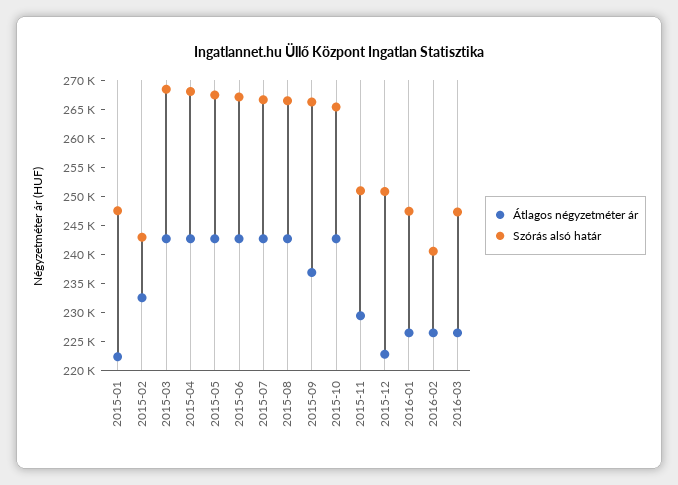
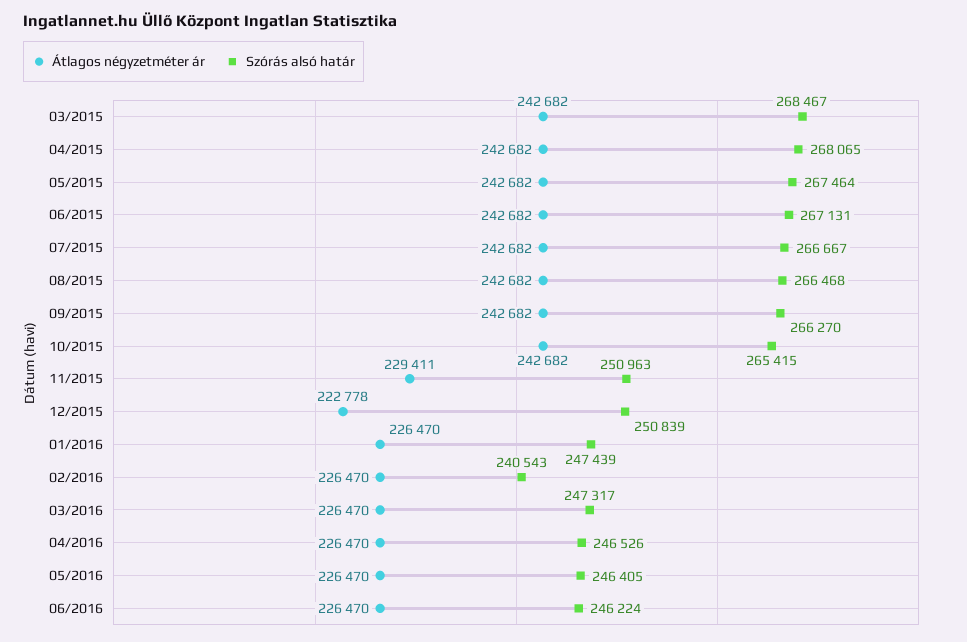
Átlagos négyzetméter ár, 2015-01: 222500 -> none
Szórás alsó határ, 2015-01: 247500 -> none
Átlagos négyzetméter ár, 2015-02: 232500 -> none
Szórás alsó határ, 2015-02: 242500 -> none
Átlagos négyzetméter ár, 2015-09: 237500 -> 242682
Átlagos négyzetméter ár, 04/2016: none -> 226470
Szórás alsó határ, 04/2016: none -> 246526
Átlagos négyzetméter ár, 05/2016: none -> 226470
Szórás alsó határ, 05/2016: none -> 246405
Átlagos négyzetméter ár, 06/2016: none -> 226470
Szórás alsó határ, 06/2016: none -> 246224

